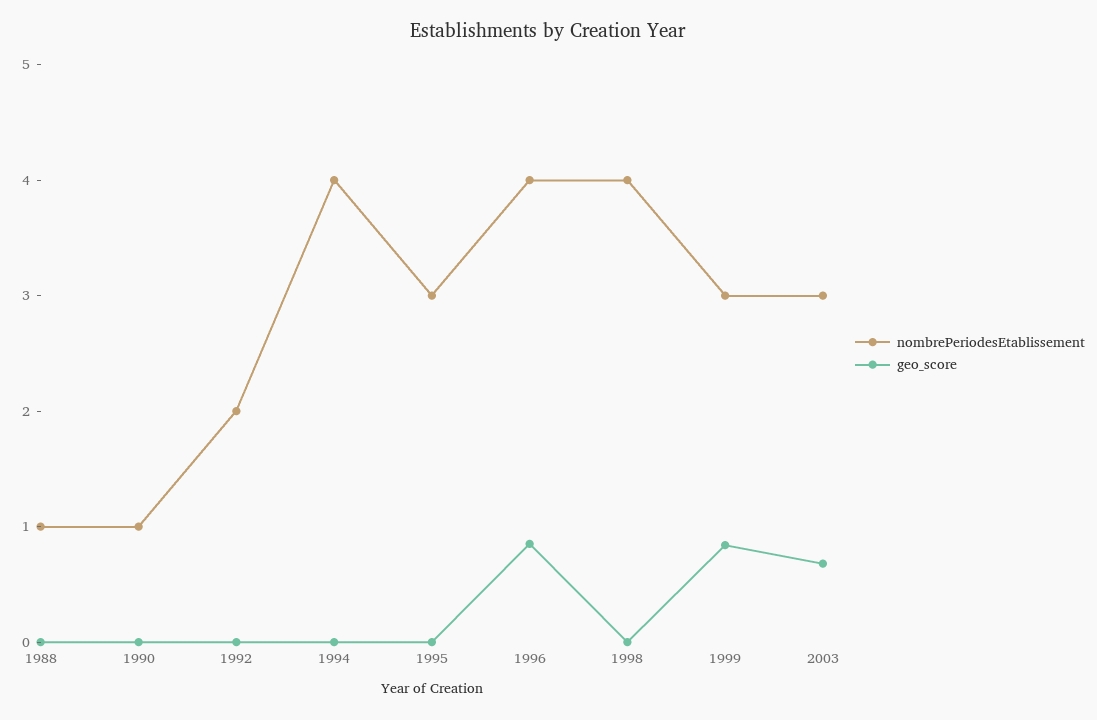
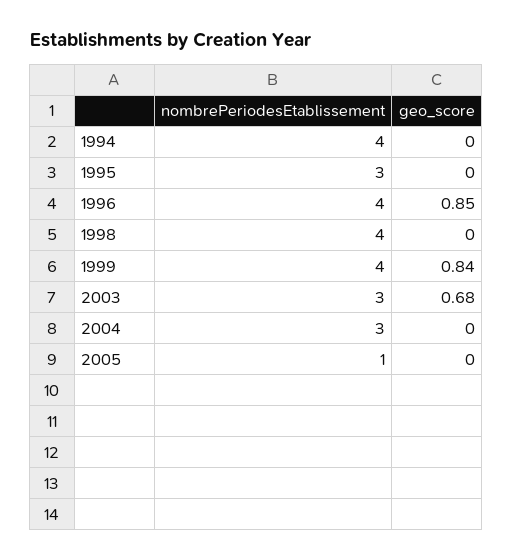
nombrePeriodesEtablissement, 1988: 1 -> none
geo_score, 1988: 0 -> none
nombrePeriodesEtablissement, 1990: 1 -> none
geo_score, 1990: 0 -> none
nombrePeriodesEtablissement, 1992: 2 -> none
geo_score, 1992: 0 -> none
nombrePeriodesEtablissement, 1999: 3 -> 4
nombrePeriodesEtablissement, 2004: none -> 3
geo_score, 2004: none -> 0
nombrePeriodesEtablissement, 2005: none -> 1
geo_score, 2005: none -> 0

